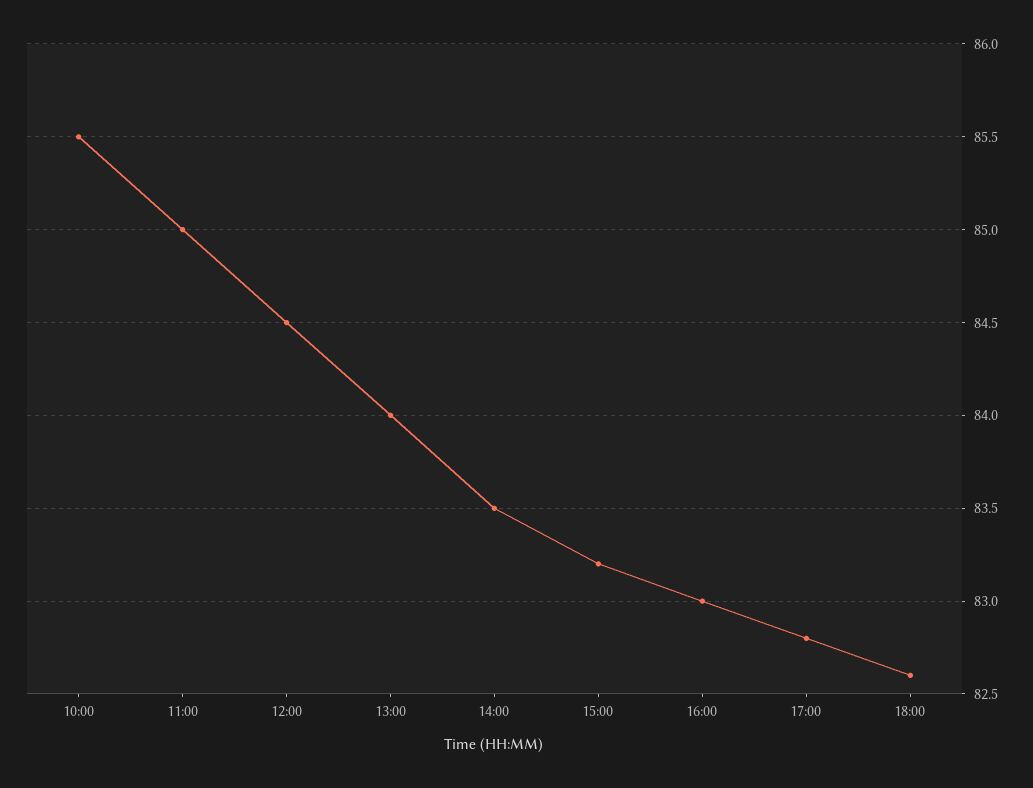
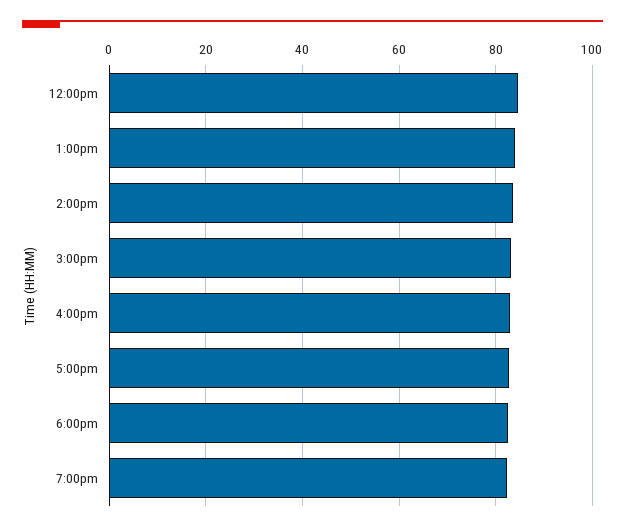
10:00: 85.5 -> none
11:00: 85 -> none
7:00pm: none -> 82

